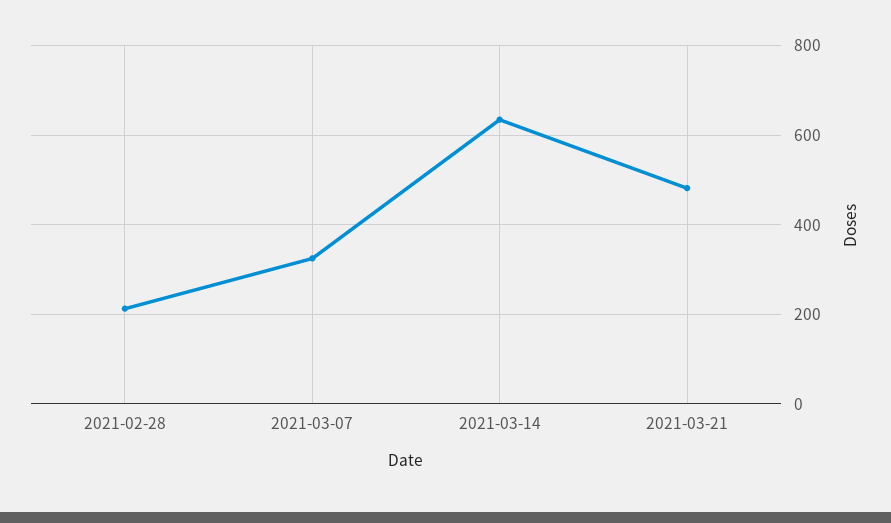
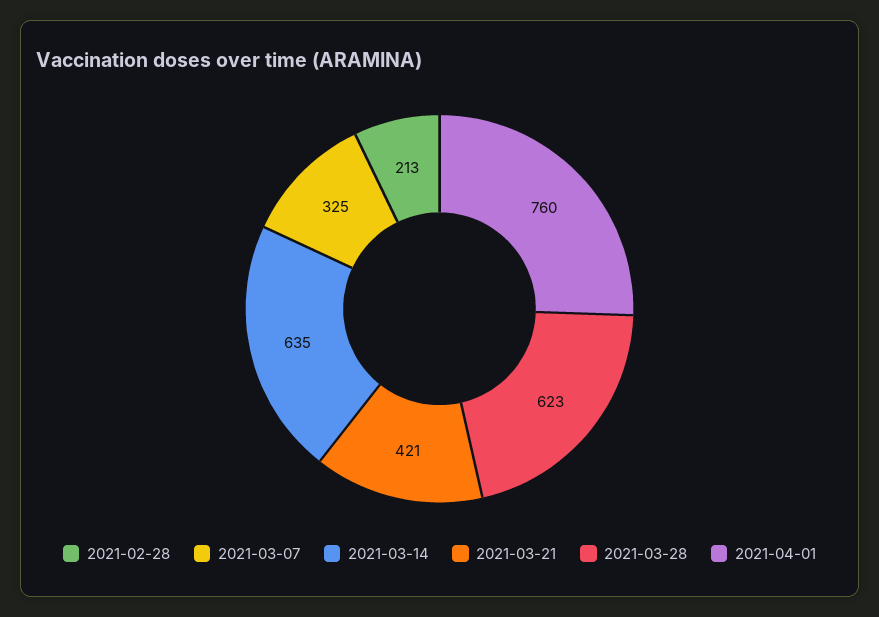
2021-03-21: 480 -> 421
2021-03-28: none -> 623
2021-04-01: none -> 760

